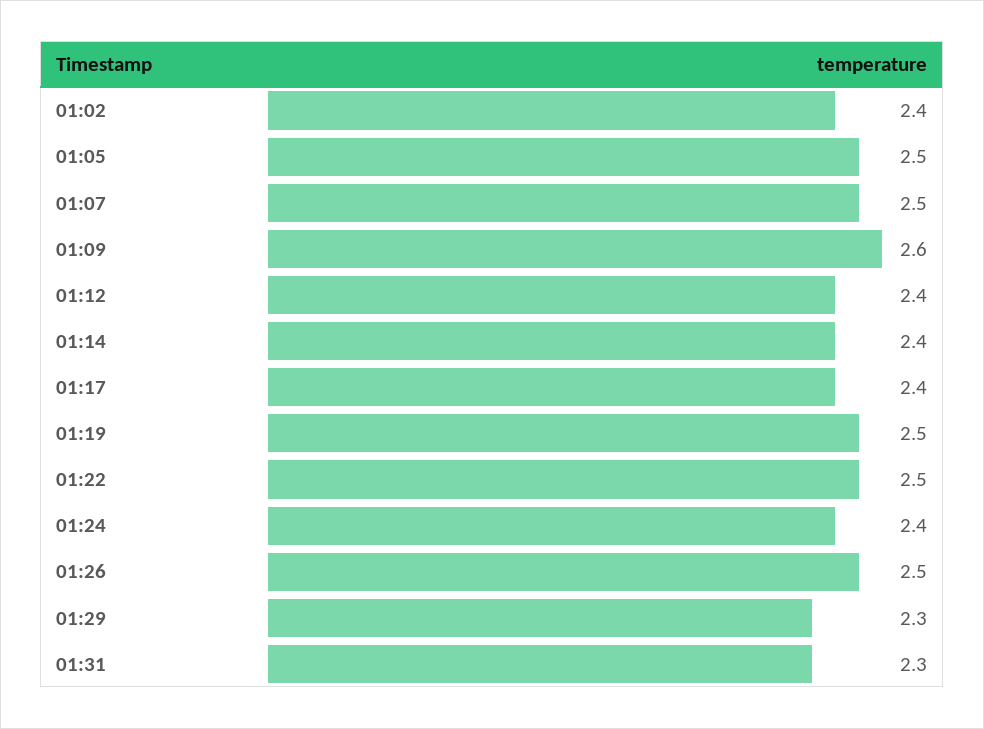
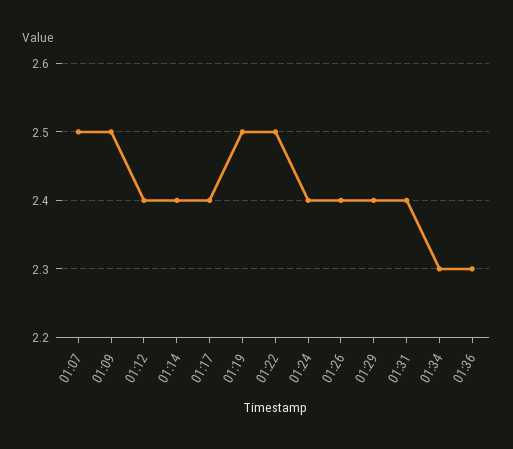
01:02: 2.4 -> none
01:05: 2.5 -> none
01:09: 2.6 -> 2.5
01:26: 2.5 -> 2.4
01:29: 2.3 -> 2.4
01:31: 2.3 -> 2.4
01:34: none -> 2.3
01:36: none -> 2.3

